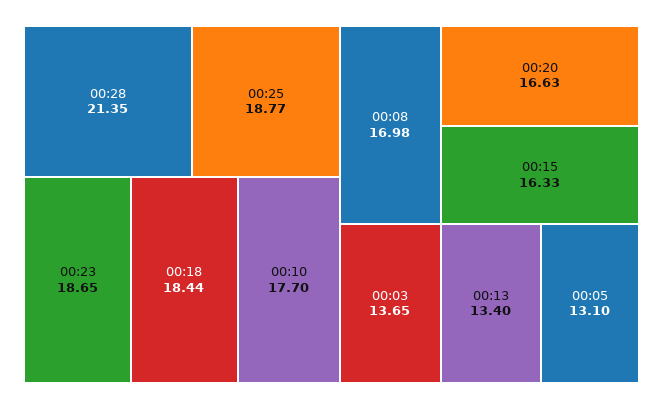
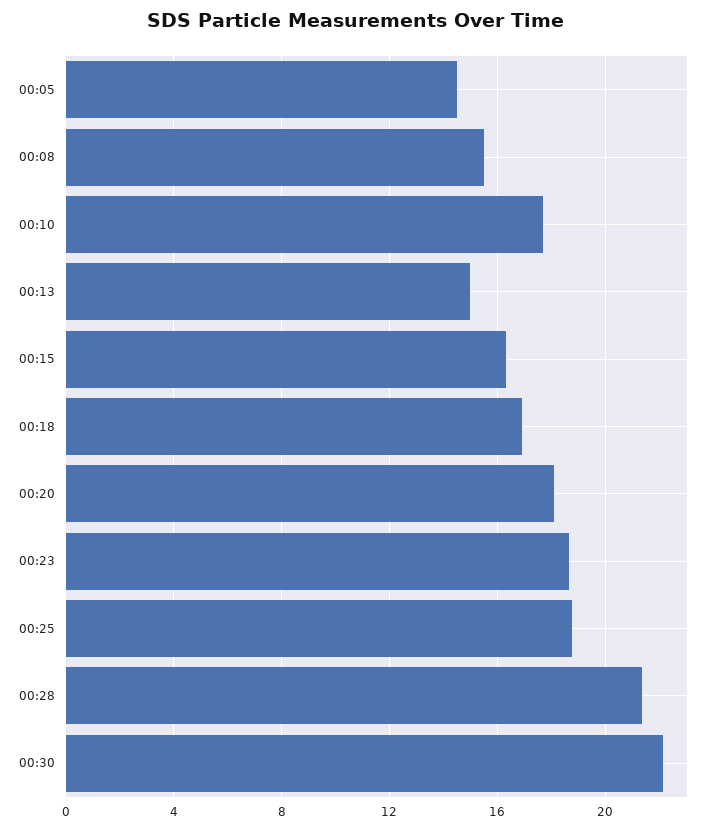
00:18: 18.44 -> 17
00:08: 16.98 -> 15.5
00:20: 16.63 -> 18
00:03: 13.65 -> none
00:13: 13.4 -> 15
00:05: 13.1 -> 14.5
00:30: none -> 22

